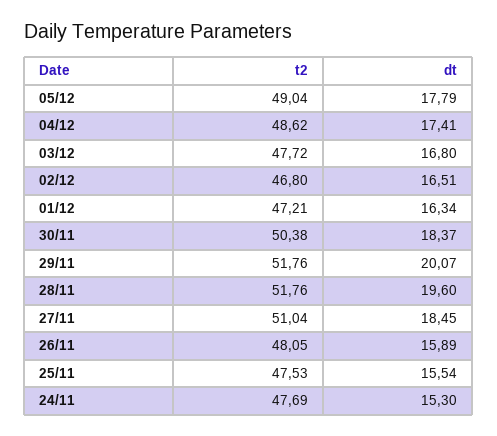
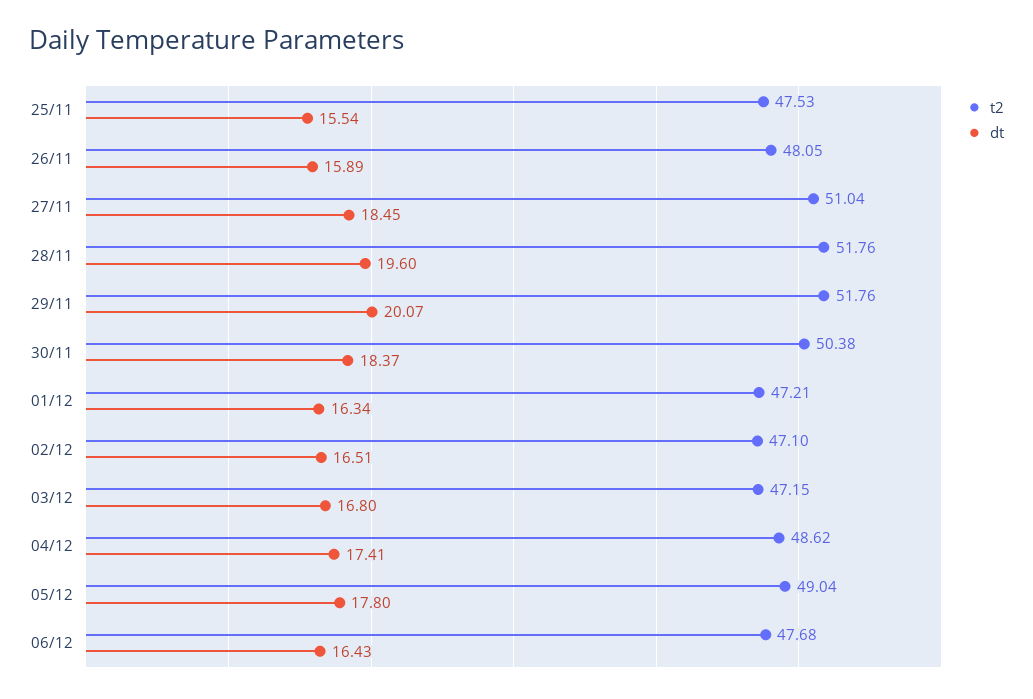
dt, 05/12: 17.79 -> 17.8
t2, 03/12: 47.72 -> 47.15
t2, 02/12: 46.8 -> 47.1
t2, 24/11: 47.69 -> none
dt, 24/11: 15.3 -> none
t2, 06/12: none -> 47.68
dt, 06/12: none -> 16.43

